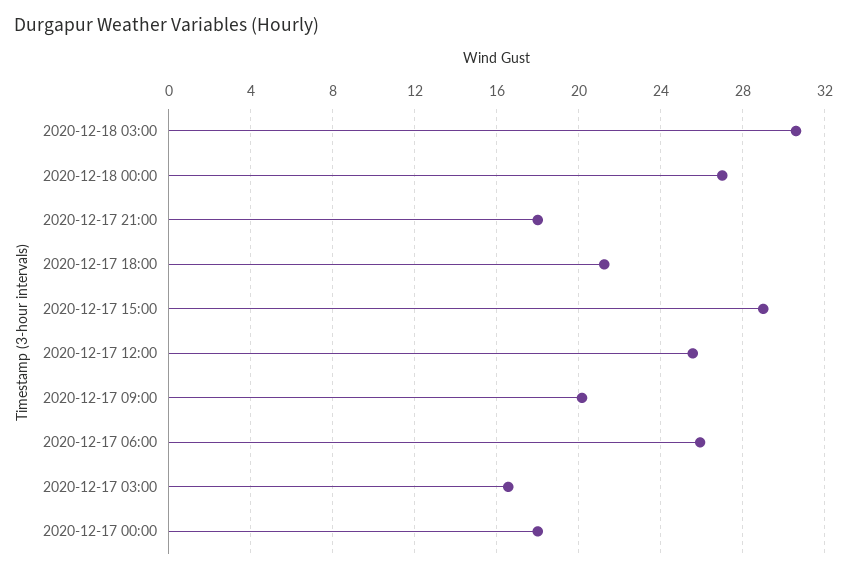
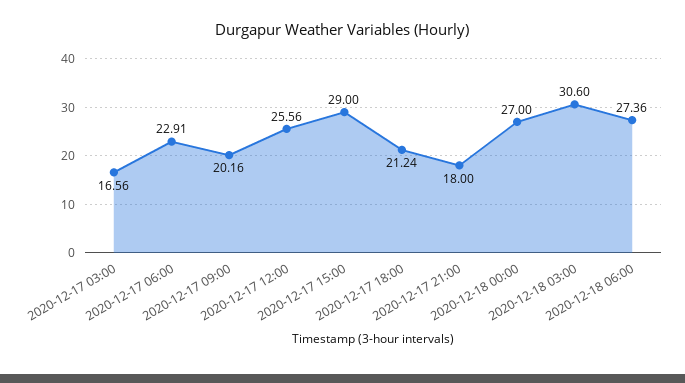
2020-12-17 06:00: 26 -> 22.91
2020-12-17 00:00: 18 -> none
2020-12-18 06:00: none -> 27.36

